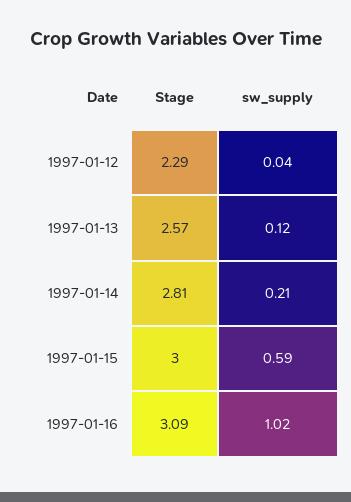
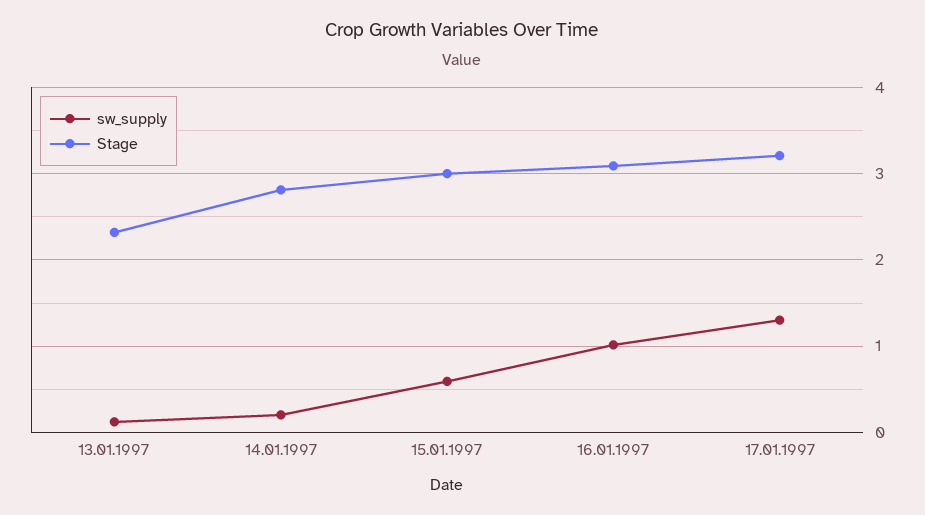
Stage, 1997-01-12: 2.29 -> none
sw_supply, 1997-01-12: 0.04 -> none
Stage, 1997-01-13: 2.57 -> 2.3
sw_supply, 17.01.1997: none -> 1.3
Stage, 17.01.1997: none -> 3.2

